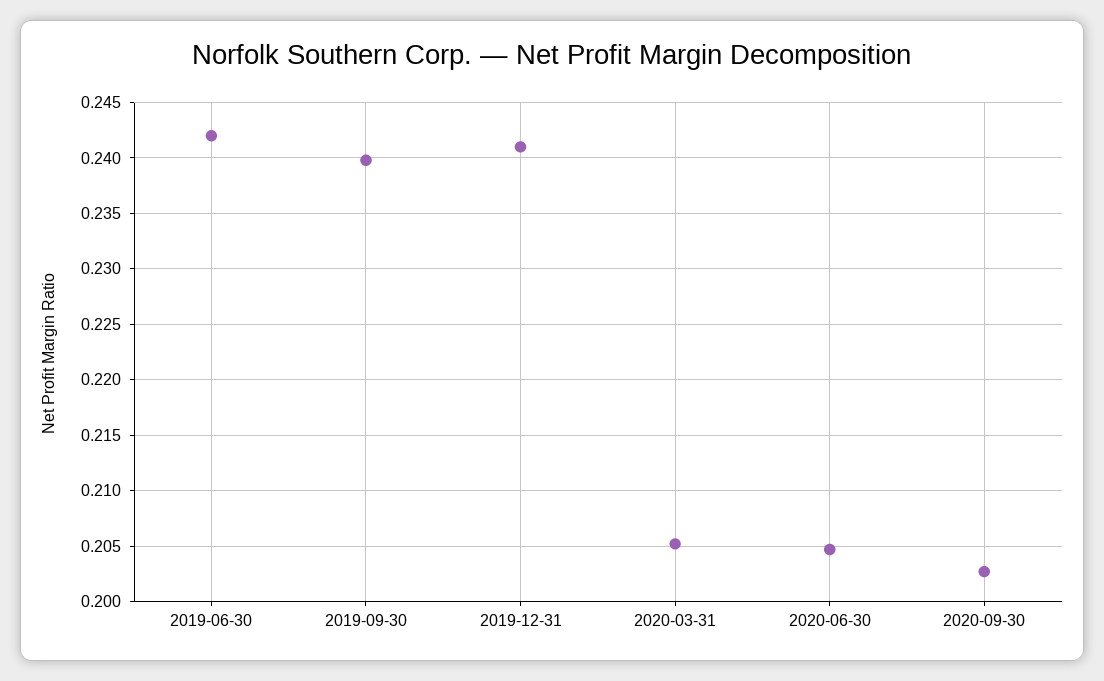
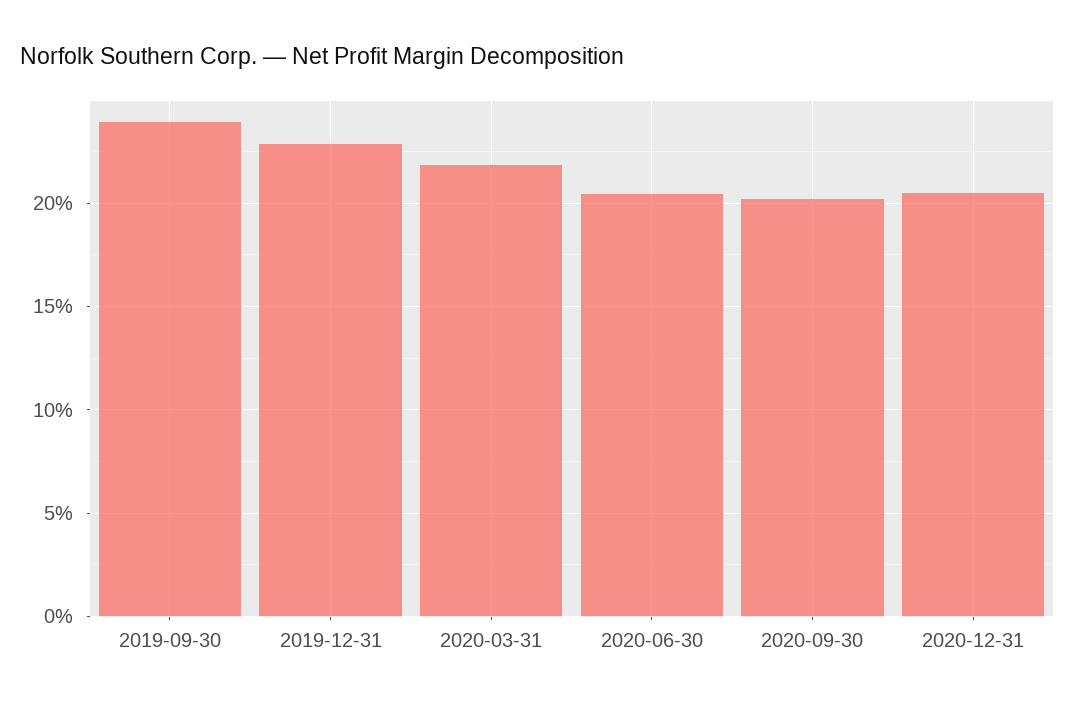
2019-06-30: 0.242 -> none
2019-12-31: 0.241 -> 0.23
2020-03-31: 0.205 -> 0.22
2020-12-31: none -> 0.205

